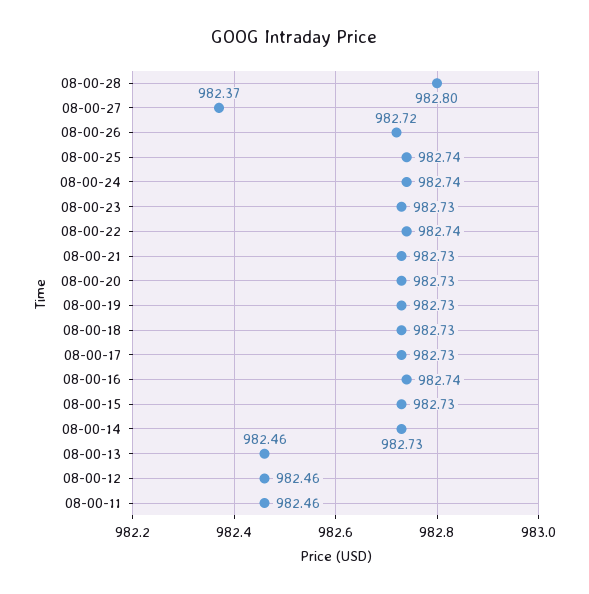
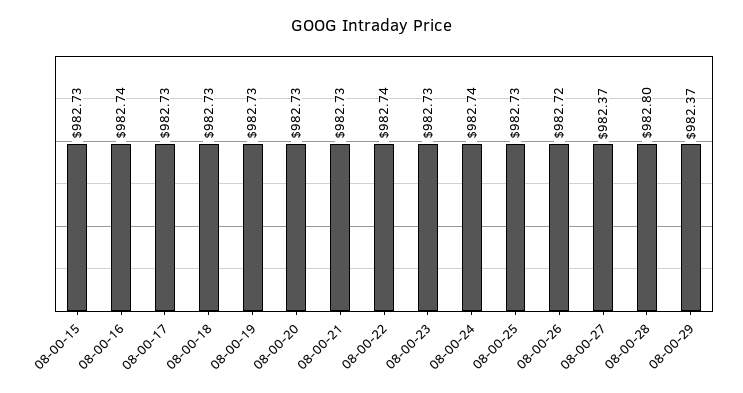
08-00-25: 982.74 -> 982.73
08-00-14: 982.73 -> none
08-00-13: 982.46 -> none
08-00-12: 982.46 -> none
08-00-11: 982.46 -> none
08-00-29: none -> 982.37

